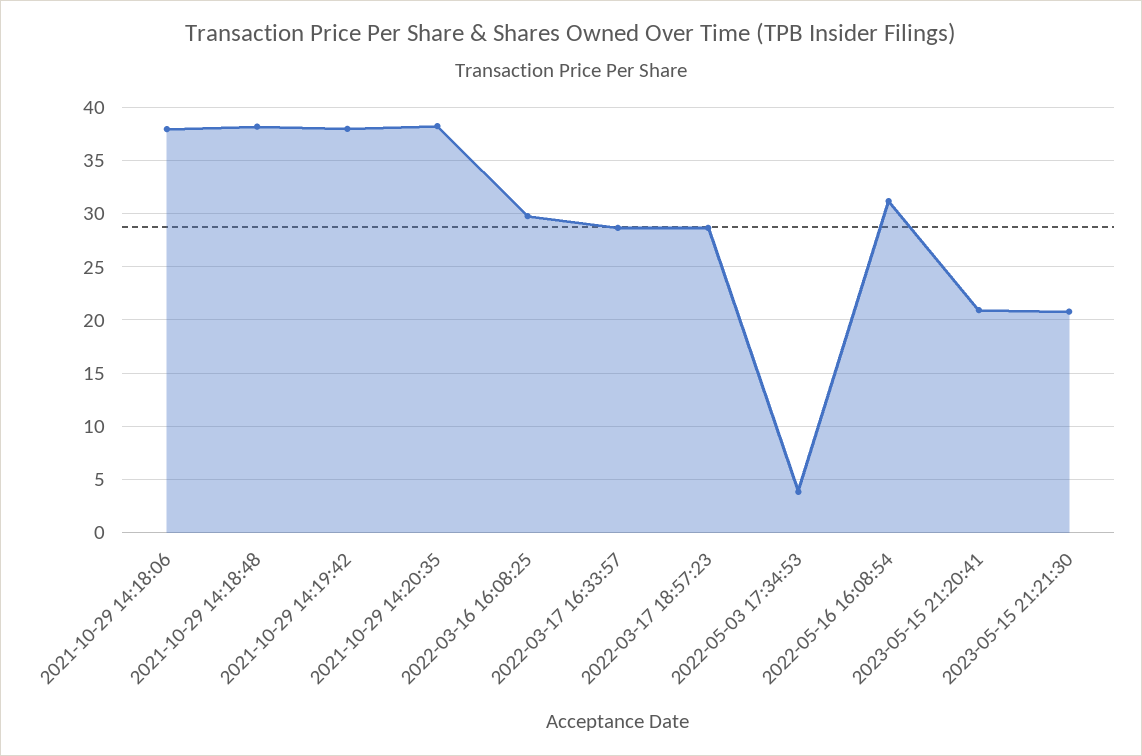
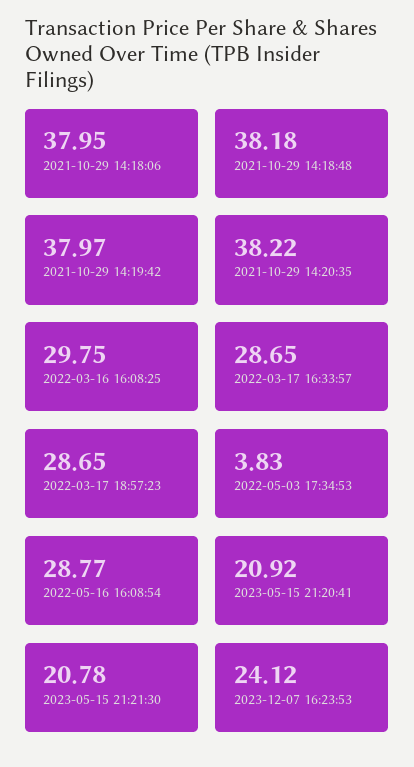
2022-05-16 16:08:54: 31 -> 28.77
2023-12-07 16:23:53: none -> 24.12

